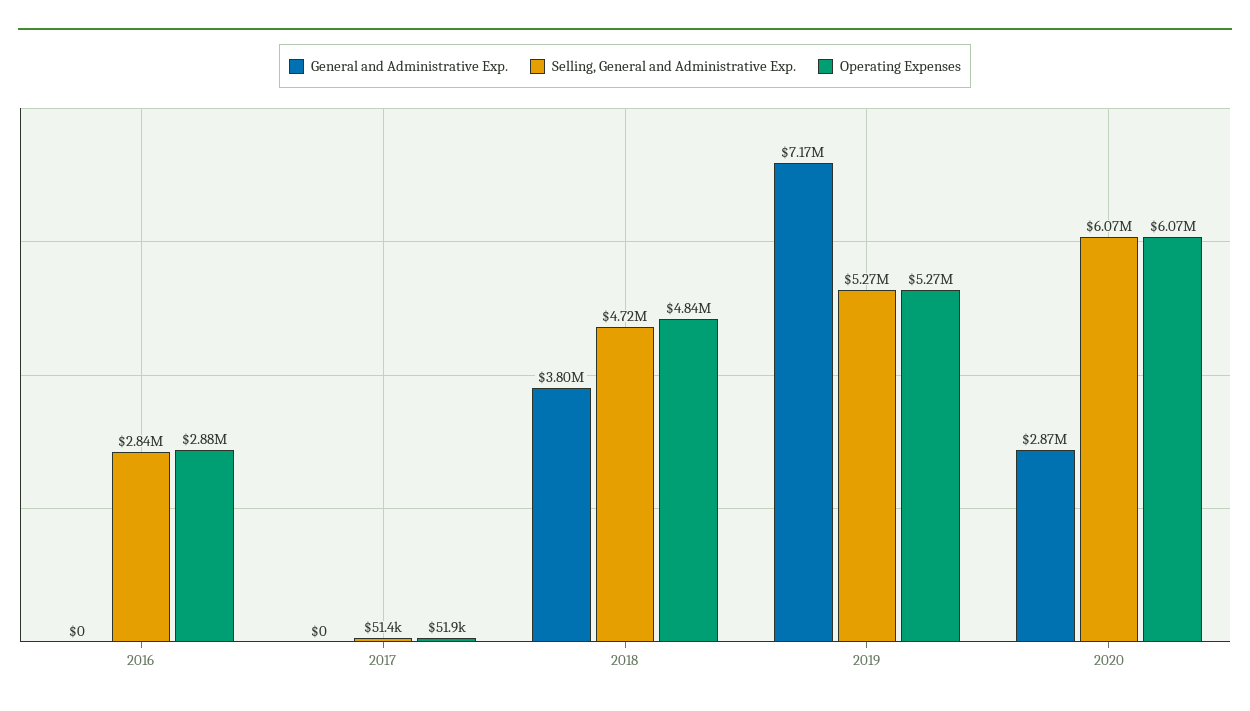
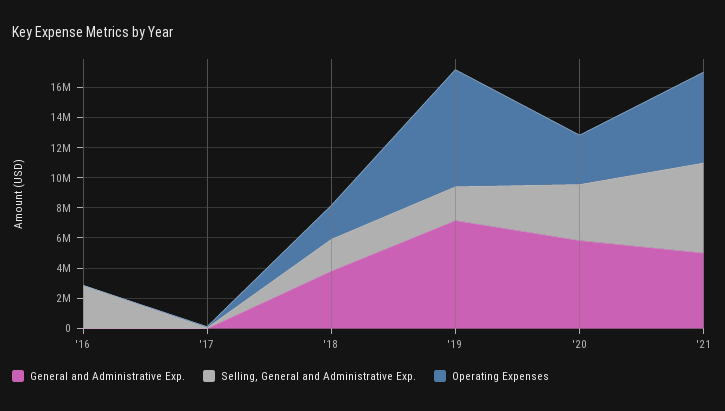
Operating Expenses, 2016: 2880000 -> 0
Selling, General and Administrative Exp., 2018: 4720000 -> 2000000
Operating Expenses, 2018: 4840000 -> 2000000
Selling, General and Administrative Exp., 2019: 5270000 -> 2000000
Operating Expenses, 2019: 5270000 -> 8000000
General and Administrative Exp., 2020: 2870000 -> 6000000
Selling, General and Administrative Exp., 2020: 6070000 -> 4000000
Operating Expenses, 2020: 6070000 -> 3000000
General and Administrative Exp., '21: none -> 5000000
Selling, General and Administrative Exp., '21: none -> 6000000
Operating Expenses, '21: none -> 6000000

